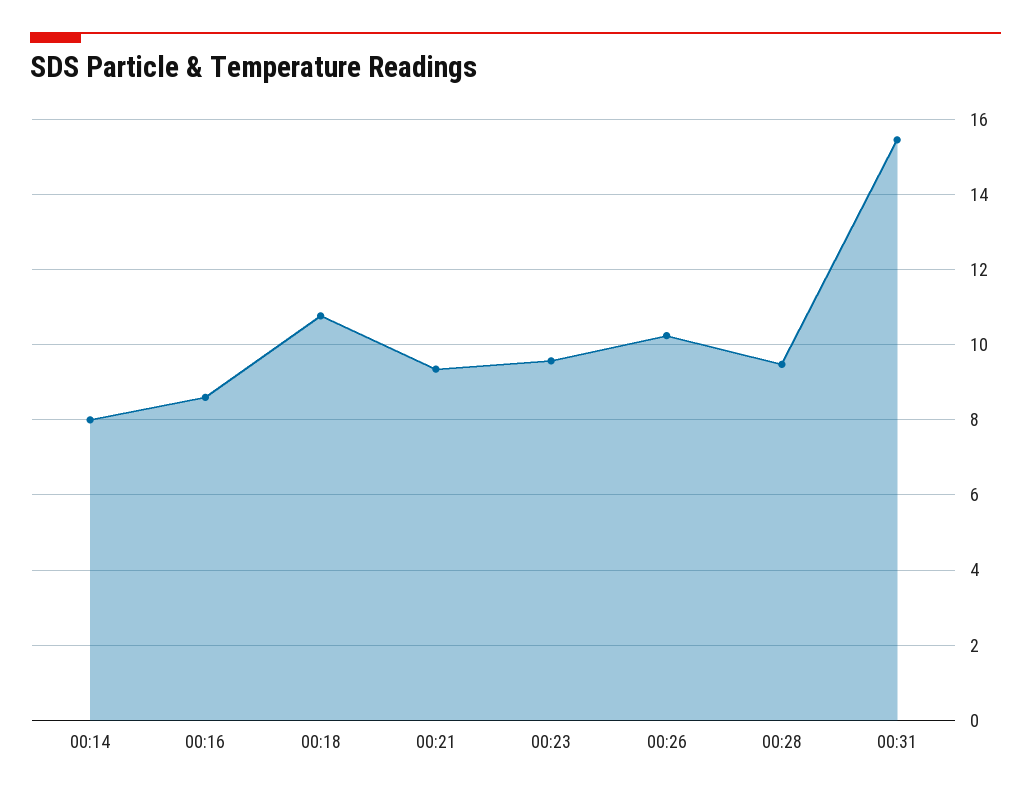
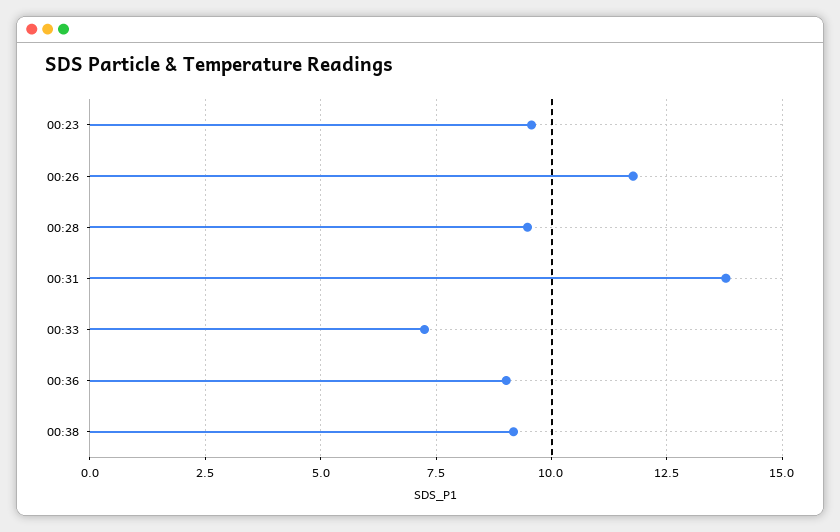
00:14: 8 -> none
00:16: 8.6 -> none
00:18: 10.8 -> none
00:21: 9.4 -> none
00:26: 10.2 -> 11.75
00:31: 15.4 -> 13.75
00:33: none -> 7.25
00:36: none -> 9
00:38: none -> 9.25

